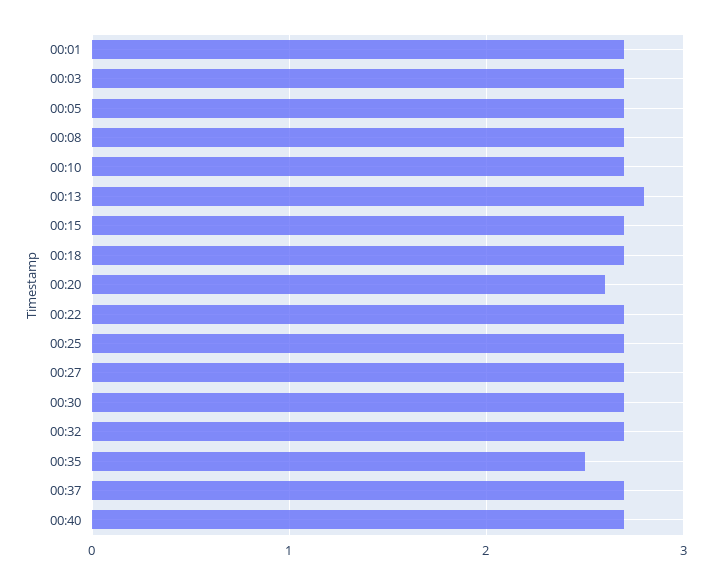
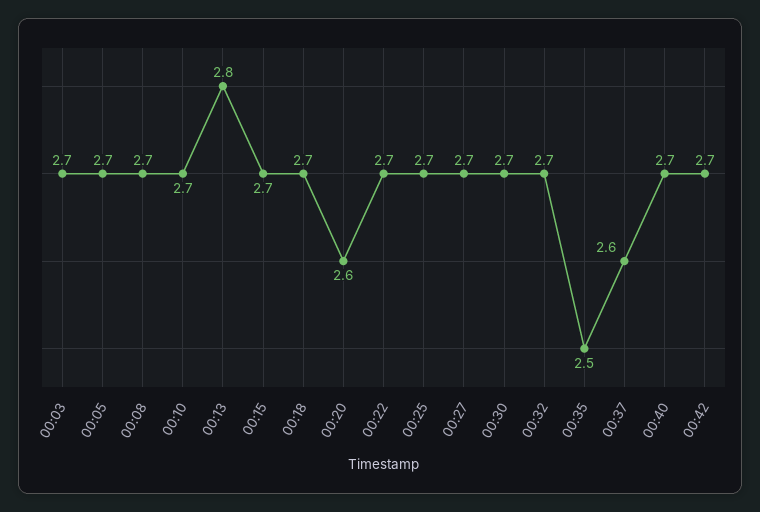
00:01: 2.7 -> none
00:37: 2.7 -> 2.6
00:42: none -> 2.7

